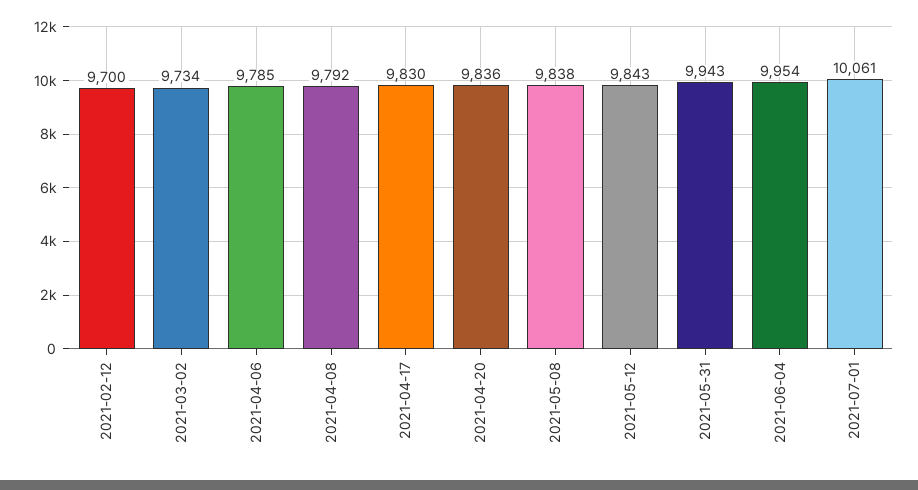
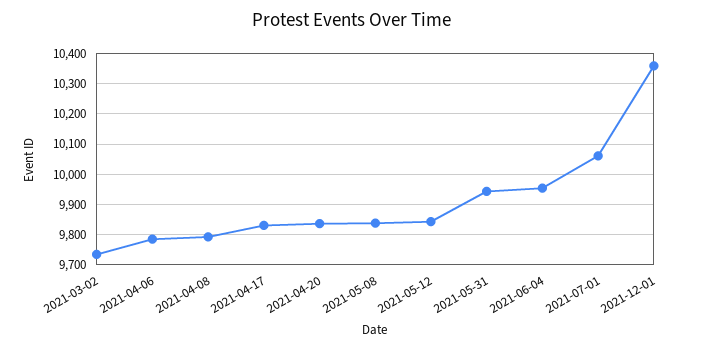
2021-02-12: 9700 -> none
2021-12-01: none -> 10360

